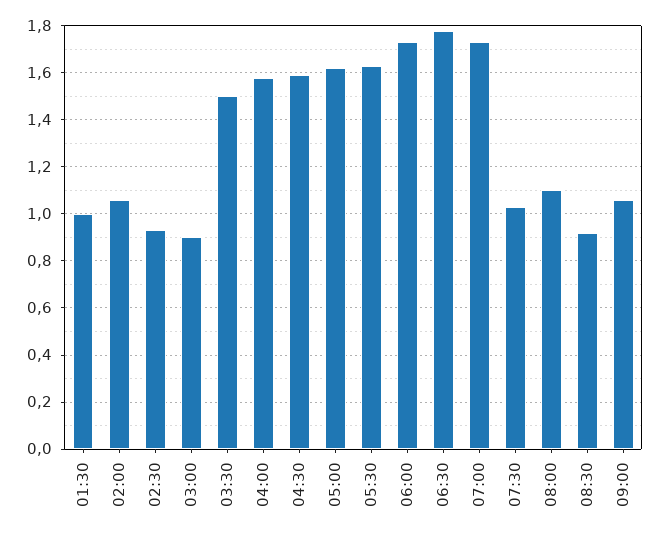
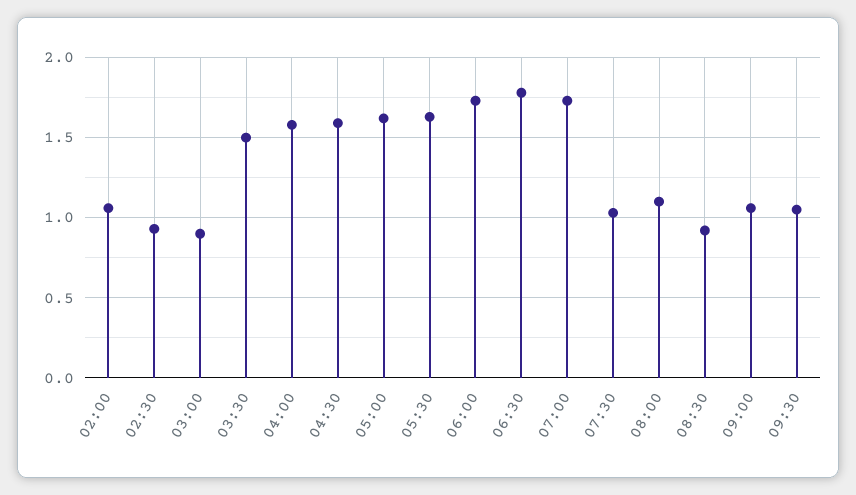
01:30: 1 -> none
09:30: none -> 1.05

